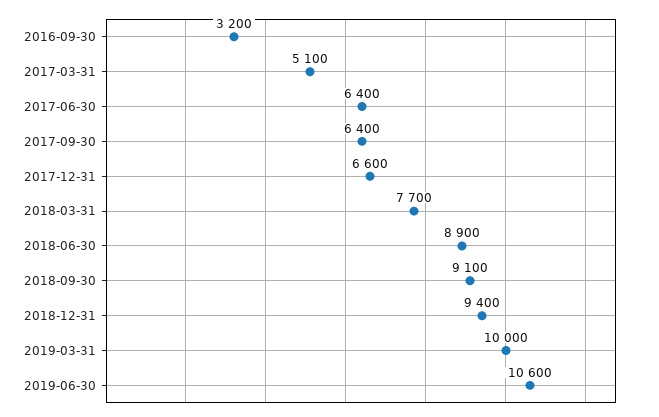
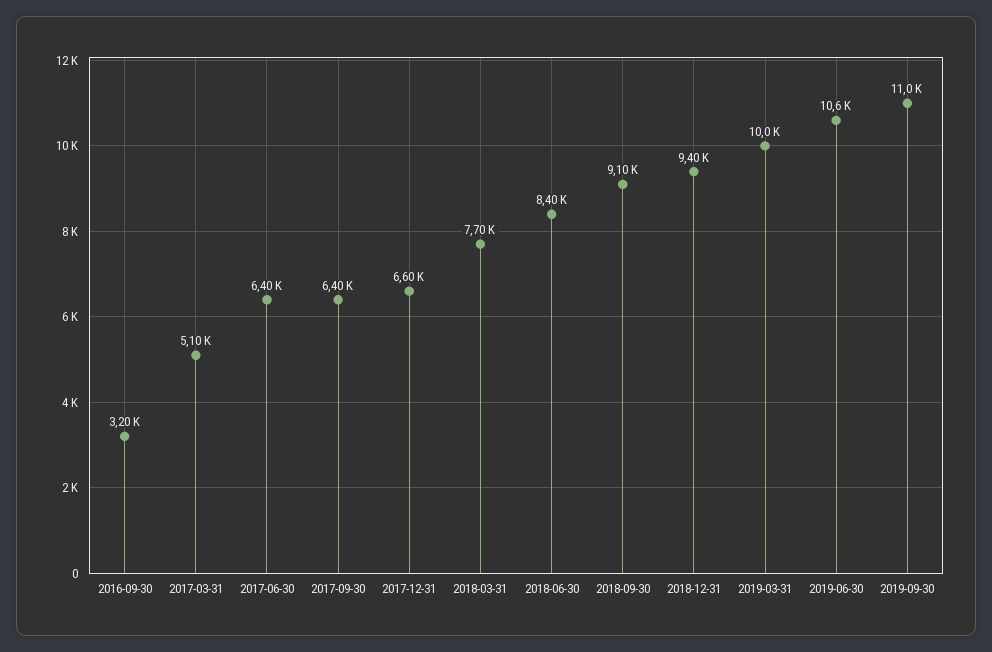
2018-06-30: 8900 -> 8400
2019-09-30: none -> 11000

